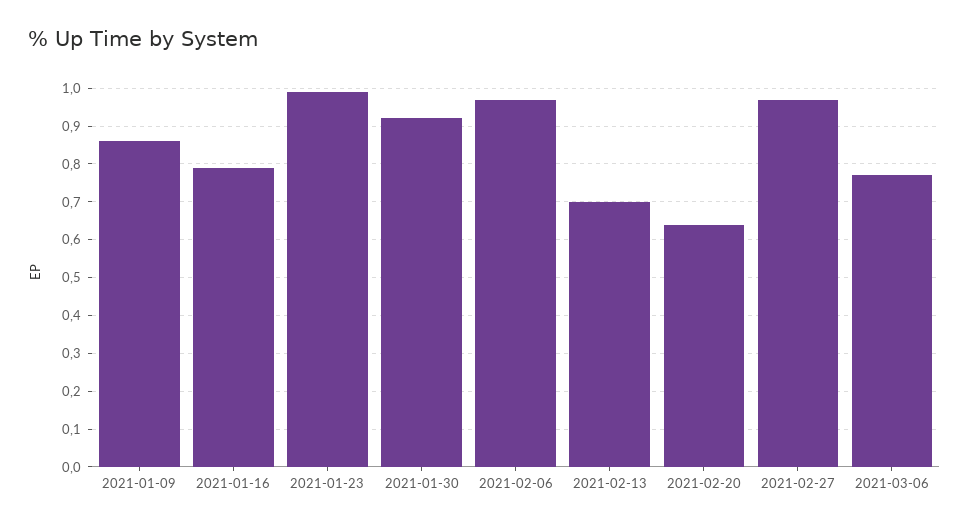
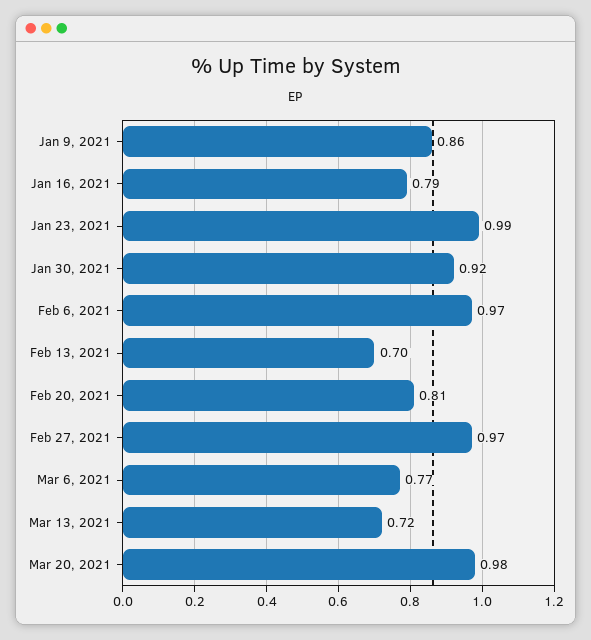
2021-02-20: 0.65 -> 0.81
Mar 13, 2021: none -> 0.72
Mar 20, 2021: none -> 0.98

